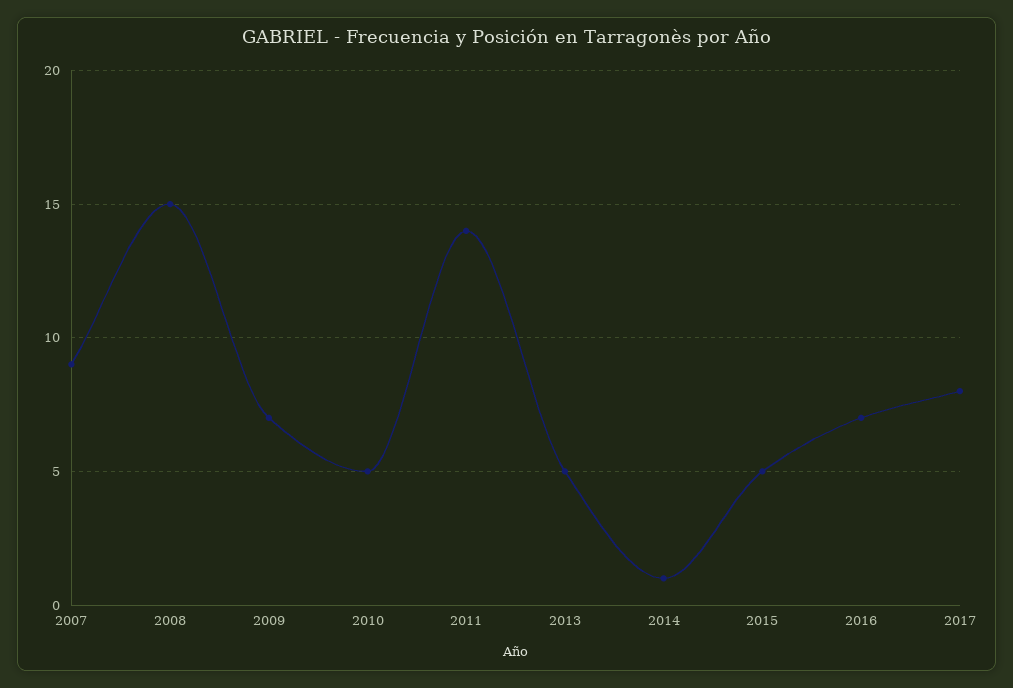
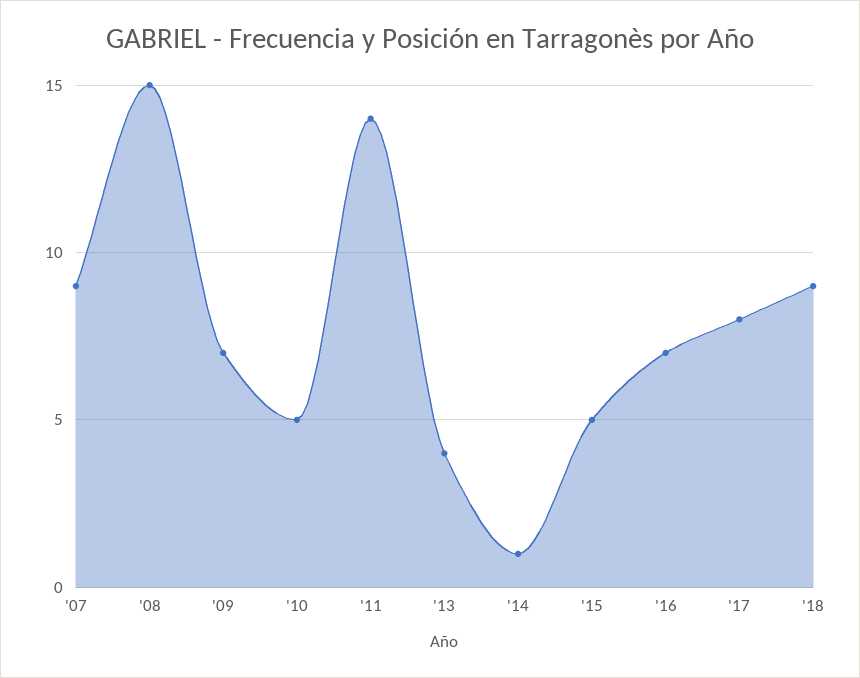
2013: 5 -> 4
'18: none -> 9

